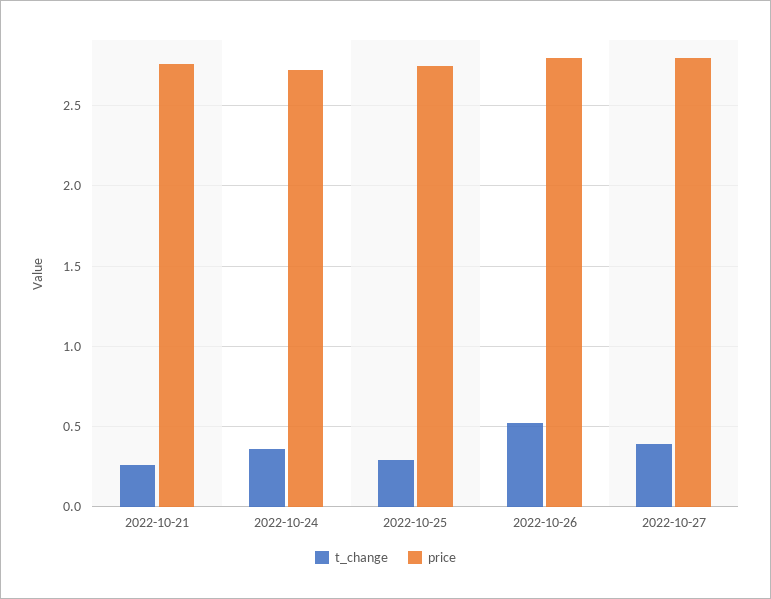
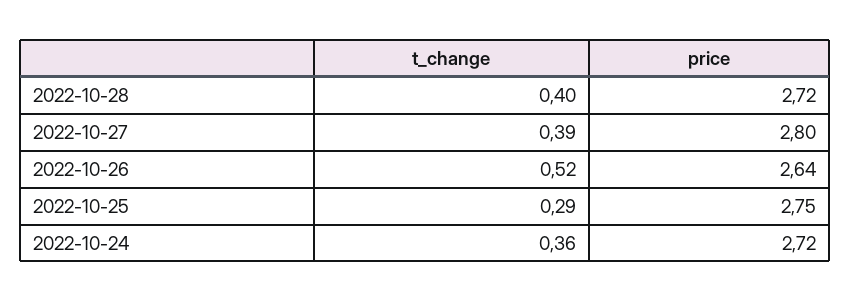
t_change, 2022-10-21: 0.25 -> none
price, 2022-10-21: 2.75 -> none
price, 2022-10-26: 2.8 -> 2.64
t_change, 2022-10-28: none -> 0.4
price, 2022-10-28: none -> 2.72

